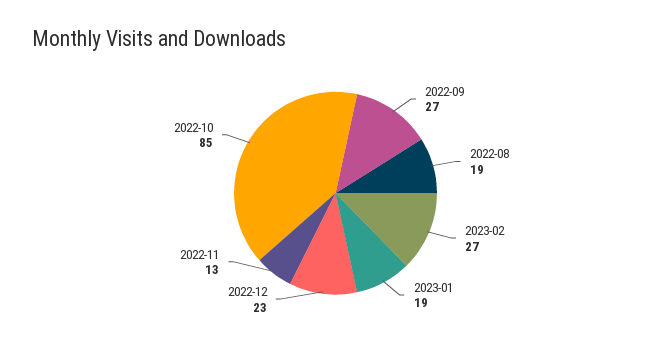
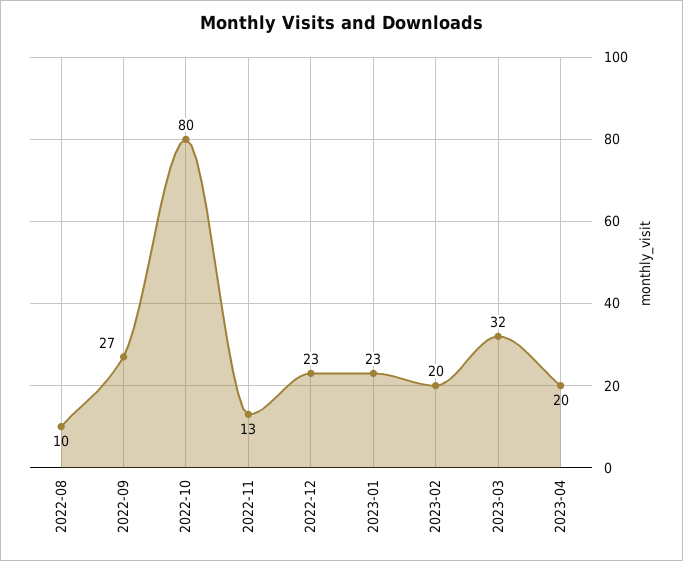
2022-08: 19 -> 10
2023-02: 27 -> 20
2023-01: 19 -> 23
2022-10: 85 -> 80
2023-03: none -> 32
2023-04: none -> 20

